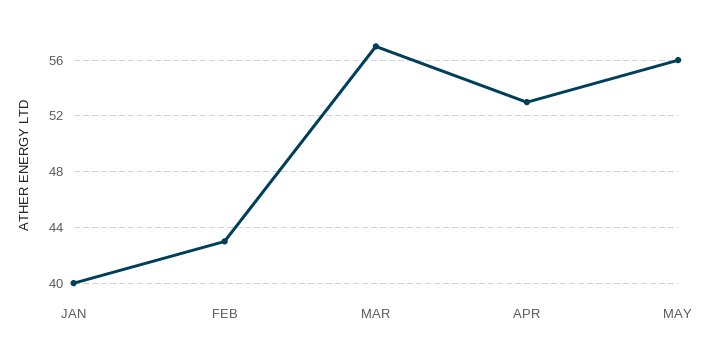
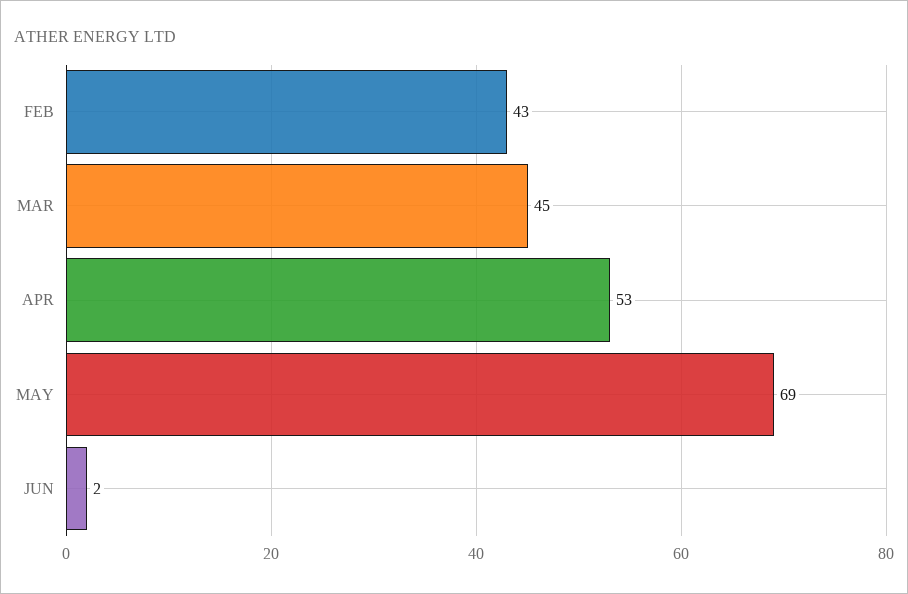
JAN: 40 -> none
MAR: 57 -> 45
MAY: 56 -> 69
JUN: none -> 2

